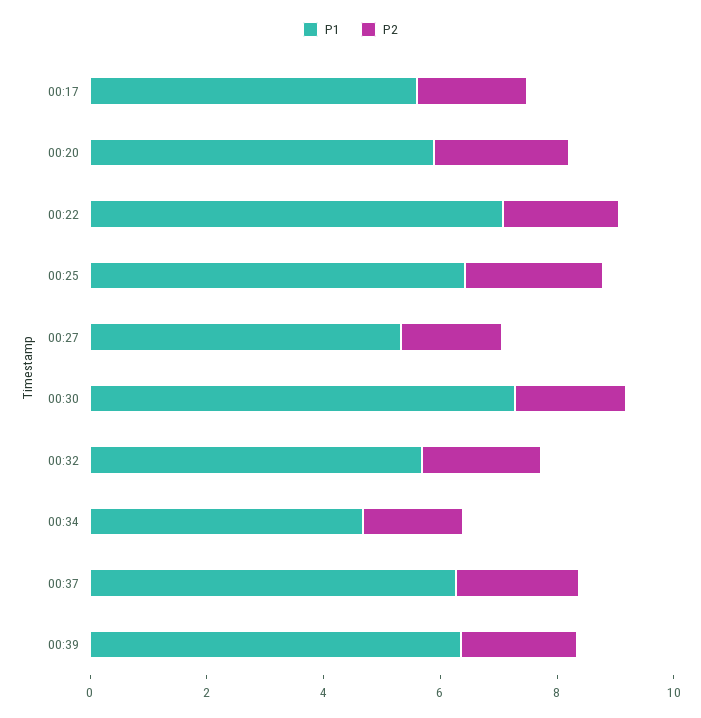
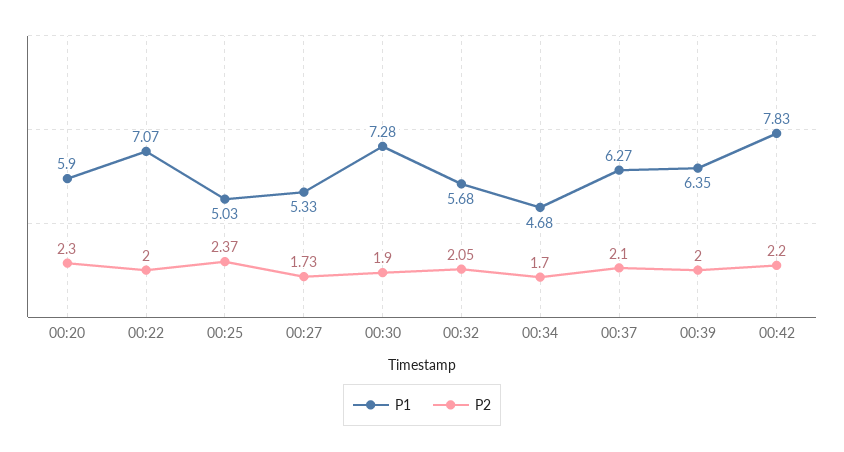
P1, 00:17: 5.5 -> none
P2, 00:17: 2 -> none
P1, 00:25: 6.5 -> 5.03
P1, 00:42: none -> 7.83
P2, 00:42: none -> 2.2

